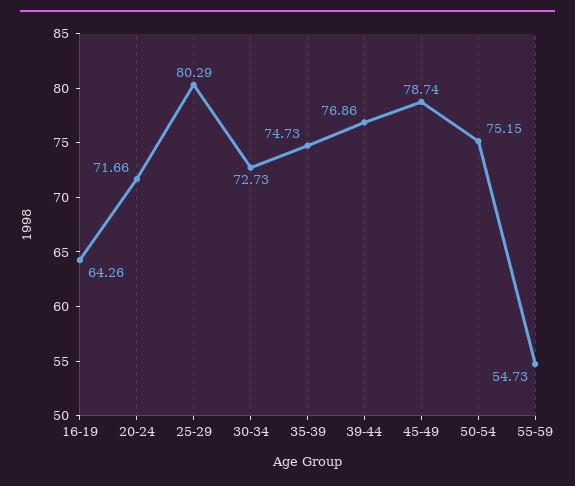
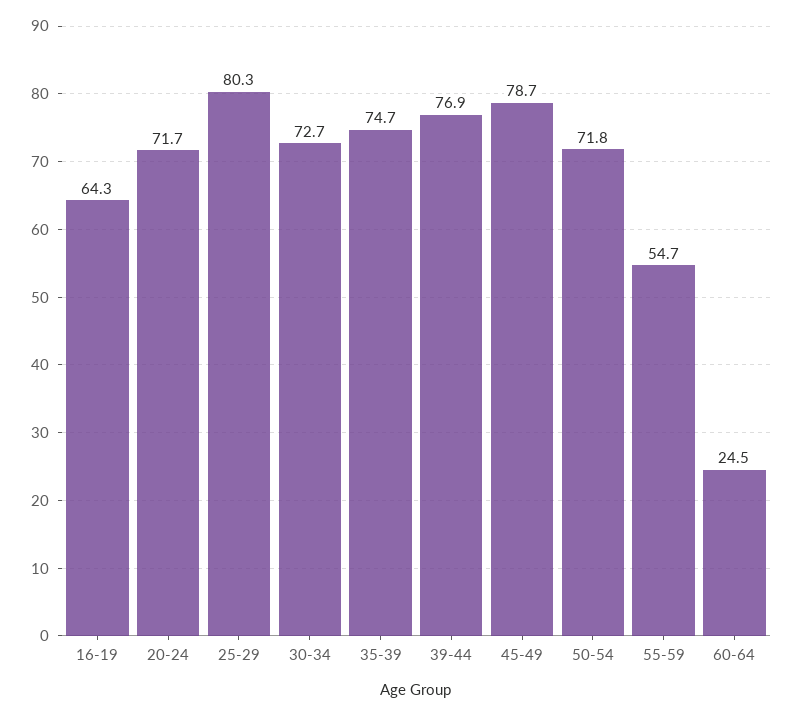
50-54: 75.15 -> 71.8
60-64: none -> 24.5

